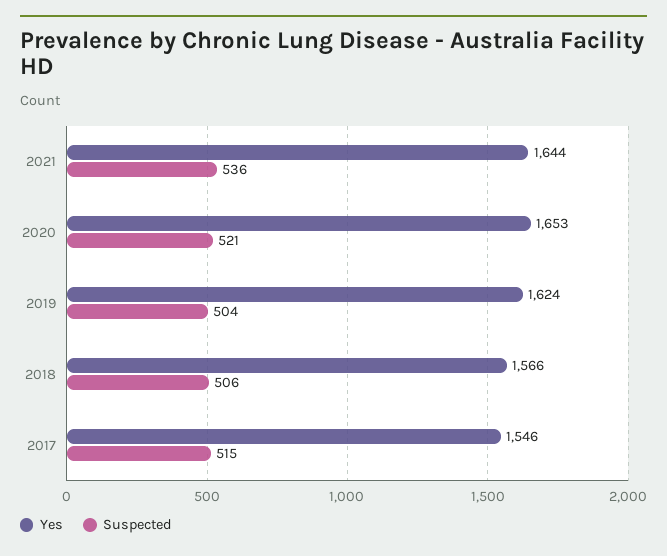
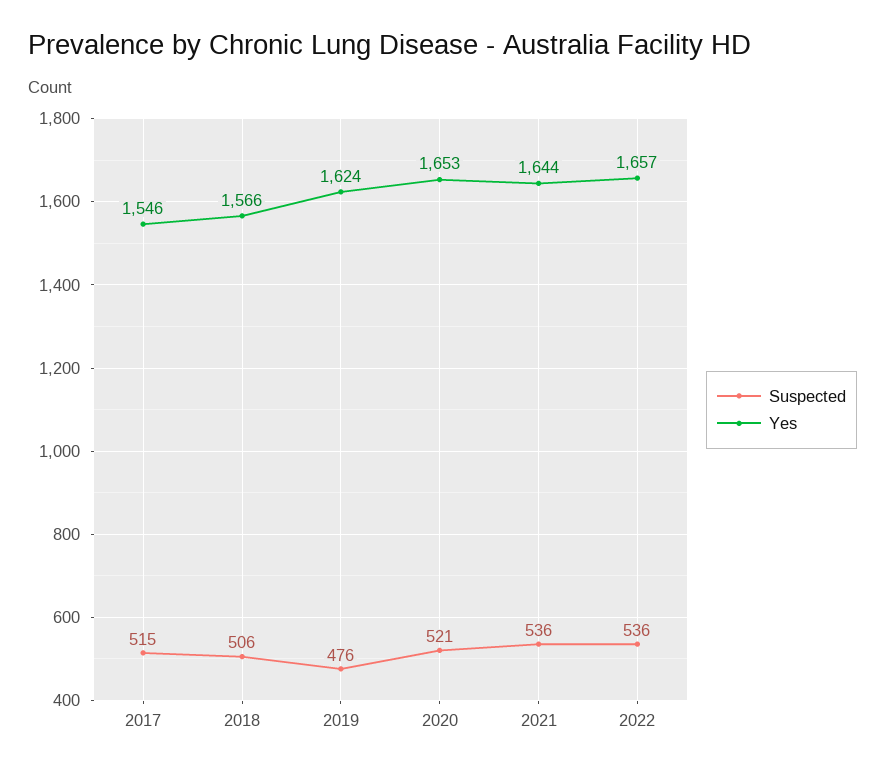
Suspected, 2019: 504 -> 476
Suspected, 2022: none -> 536
Yes, 2022: none -> 1657

